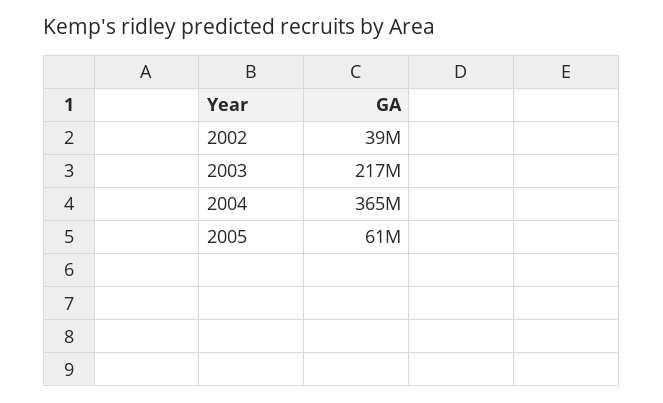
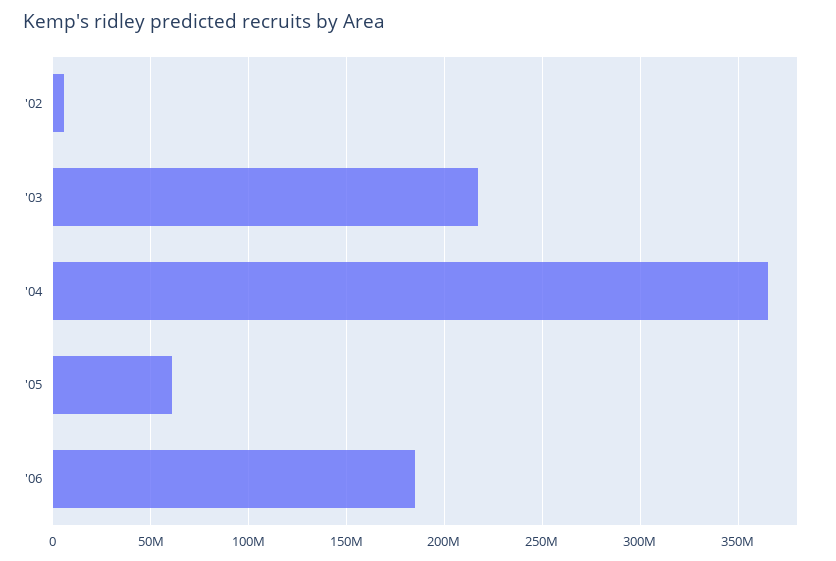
2002: 39000000 -> 5000000
'06: none -> 185000000

